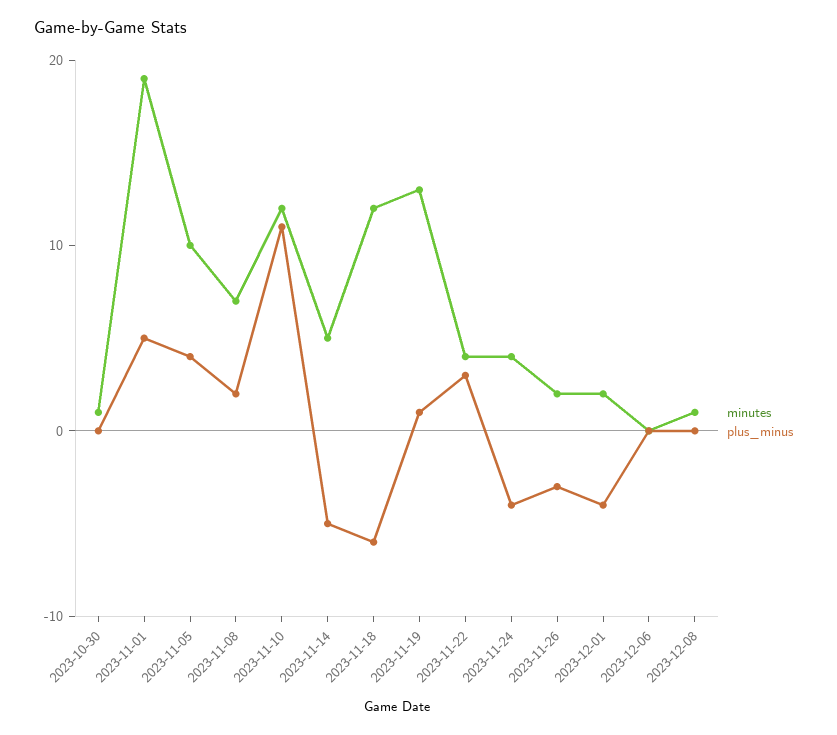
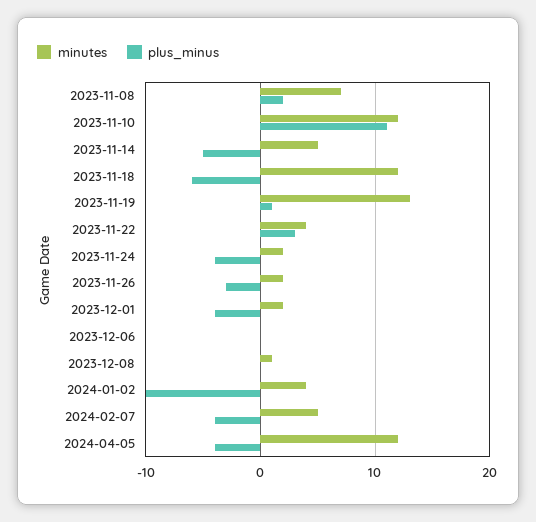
minutes, 2023-10-30: 1 -> none
plus_minus, 2023-10-30: 0 -> none
minutes, 2023-11-01: 19 -> none
plus_minus, 2023-11-01: 5 -> none
minutes, 2023-11-05: 10 -> none
plus_minus, 2023-11-05: 4 -> none
minutes, 2023-11-24: 4 -> 2
minutes, 2024-01-02: none -> 4
plus_minus, 2024-01-02: none -> -10
minutes, 2024-02-07: none -> 5
plus_minus, 2024-02-07: none -> -4
minutes, 2024-04-05: none -> 12
plus_minus, 2024-04-05: none -> -4

